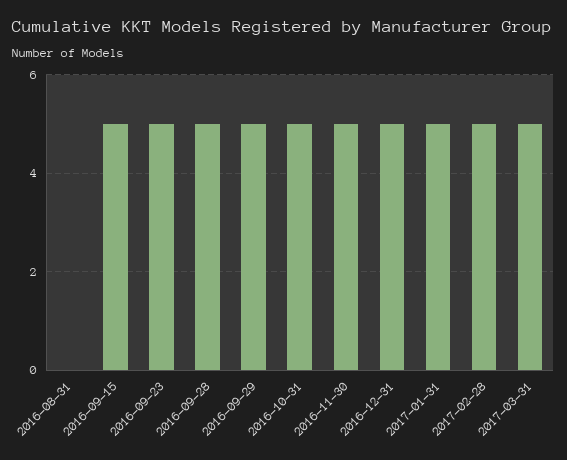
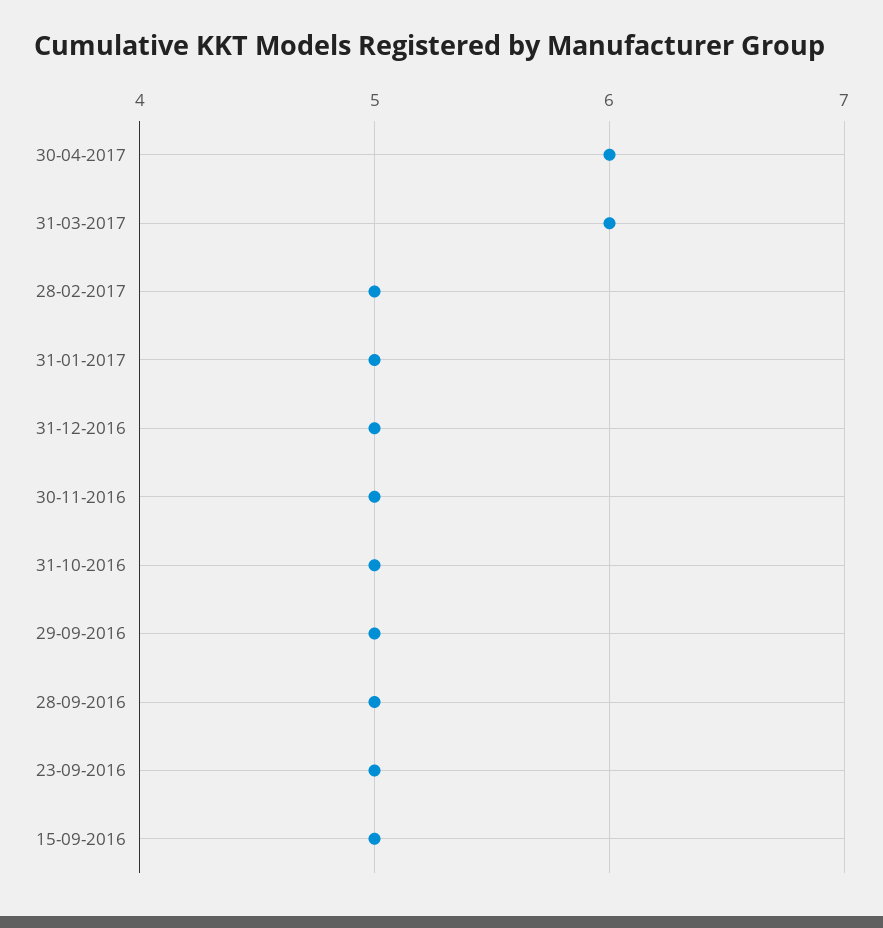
2016-08-31: 0 -> none
2017-03-31: 5 -> 6
30-04-2017: none -> 6

